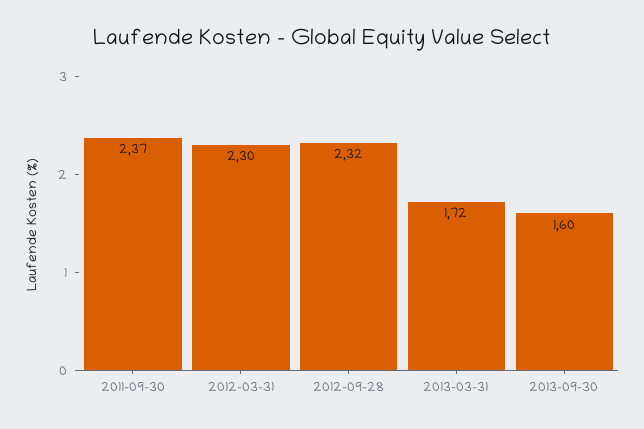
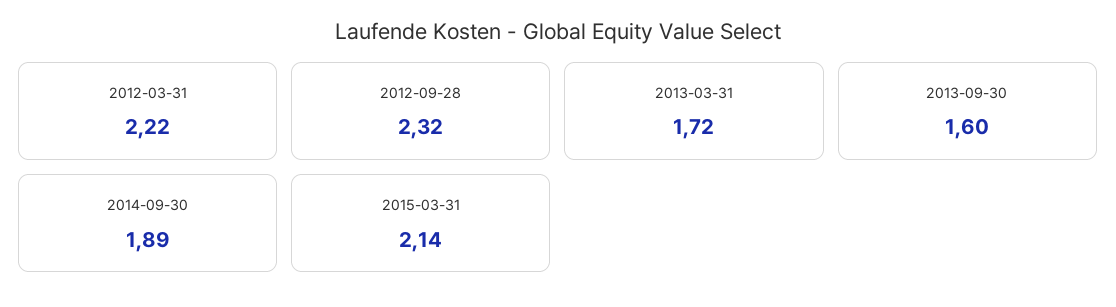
2011-09-30: 2.37 -> none
2012-03-31: 2.3 -> 2.22
2014-09-30: none -> 1.89
2015-03-31: none -> 2.14

